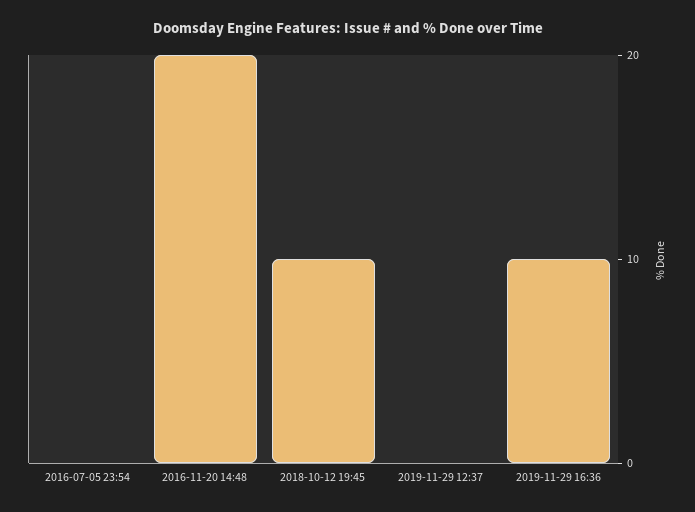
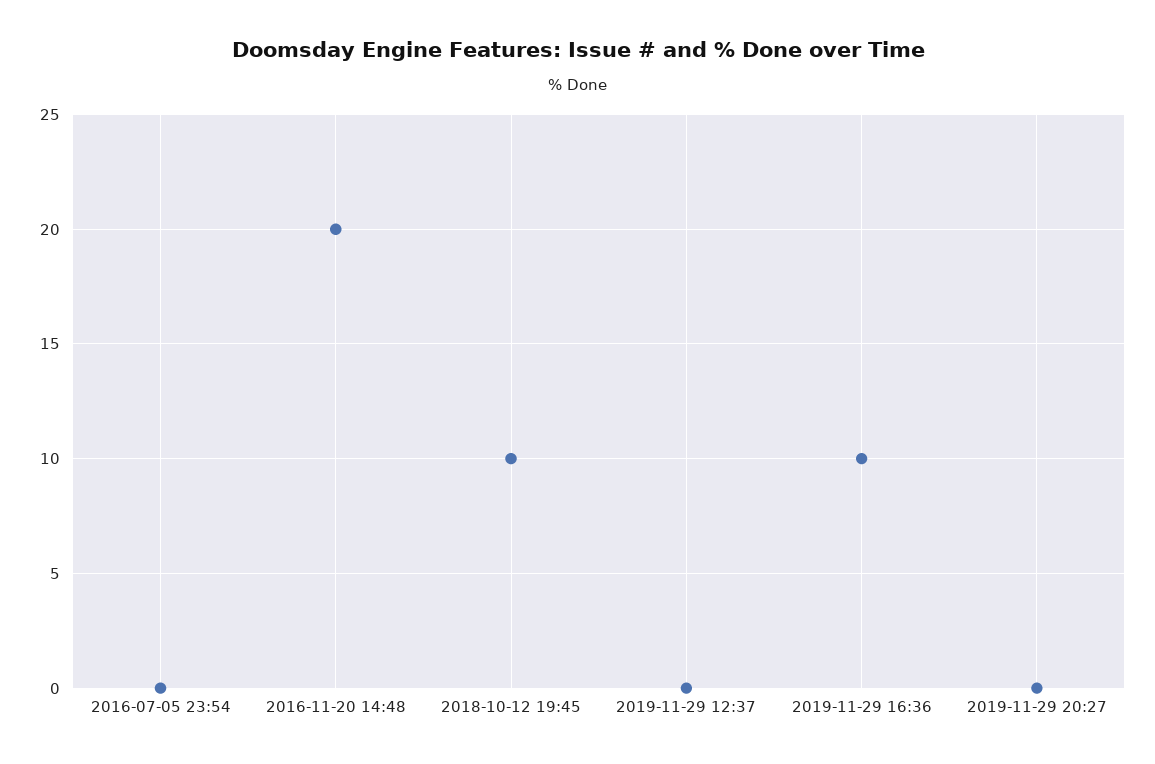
2019-11-29 20:27: none -> 0

